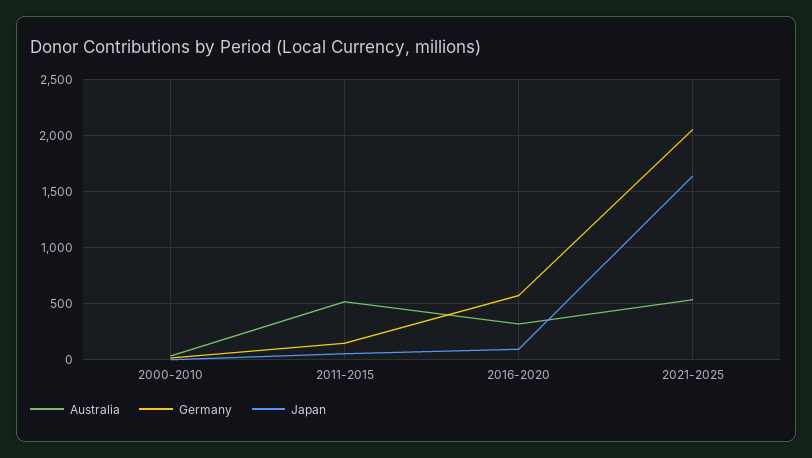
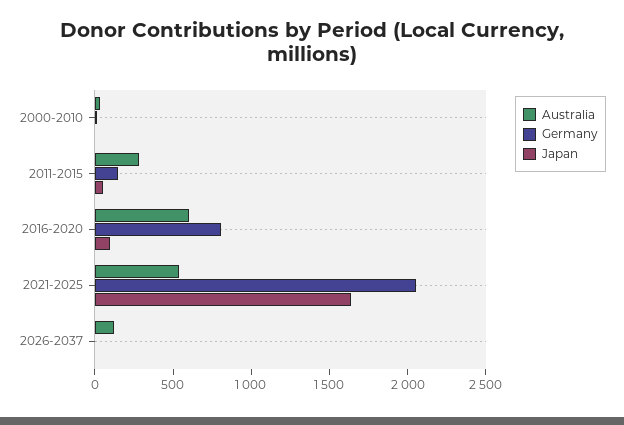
Australia, 2011-2015: 500 -> 300
Australia, 2016-2020: 300 -> 600
Germany, 2016-2020: 600 -> 800
Australia, 2026-2037: none -> 100
Germany, 2026-2037: none -> 0
Japan, 2026-2037: none -> 0

